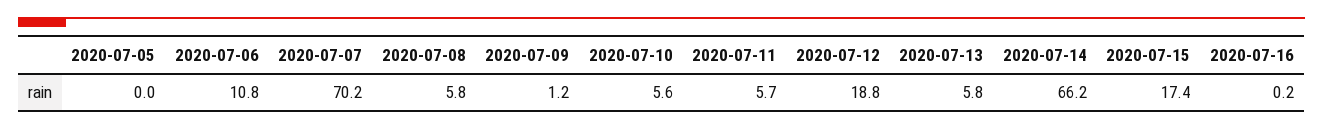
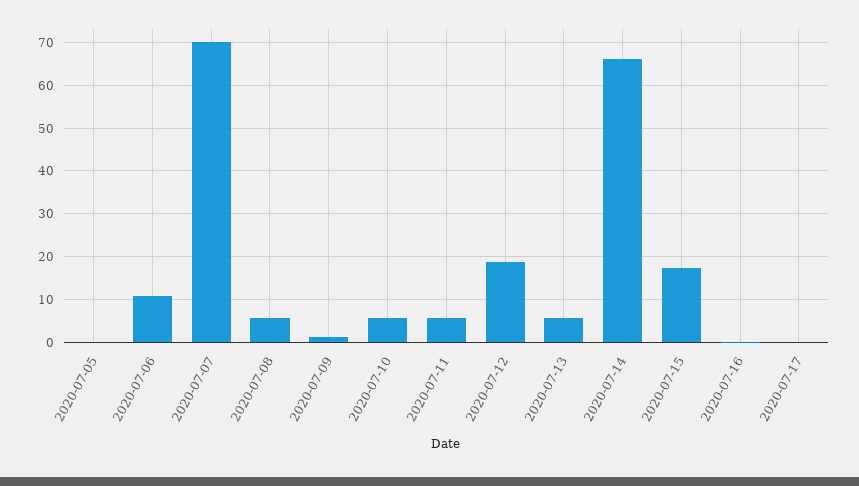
2020-07-17: none -> 0

